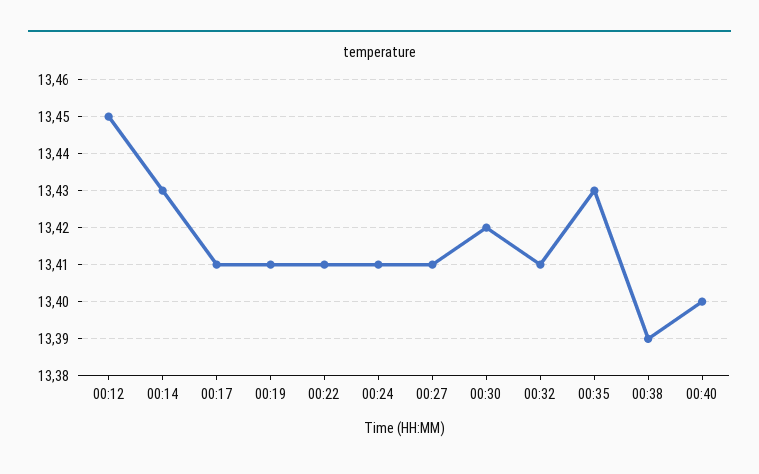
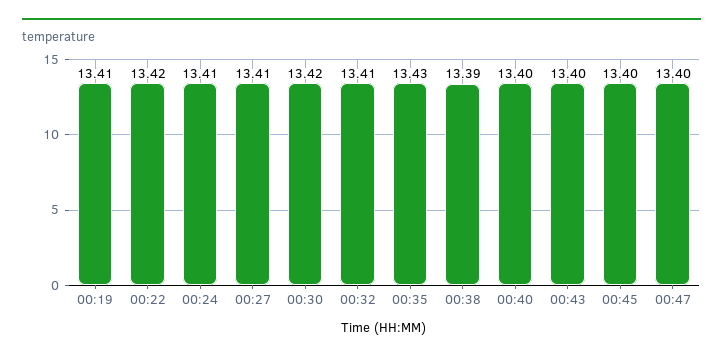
00:12: 13.45 -> none
00:14: 13.43 -> none
00:17: 13.41 -> none
00:22: 13.41 -> 13.42
00:43: none -> 13.4
00:45: none -> 13.4
00:47: none -> 13.4

